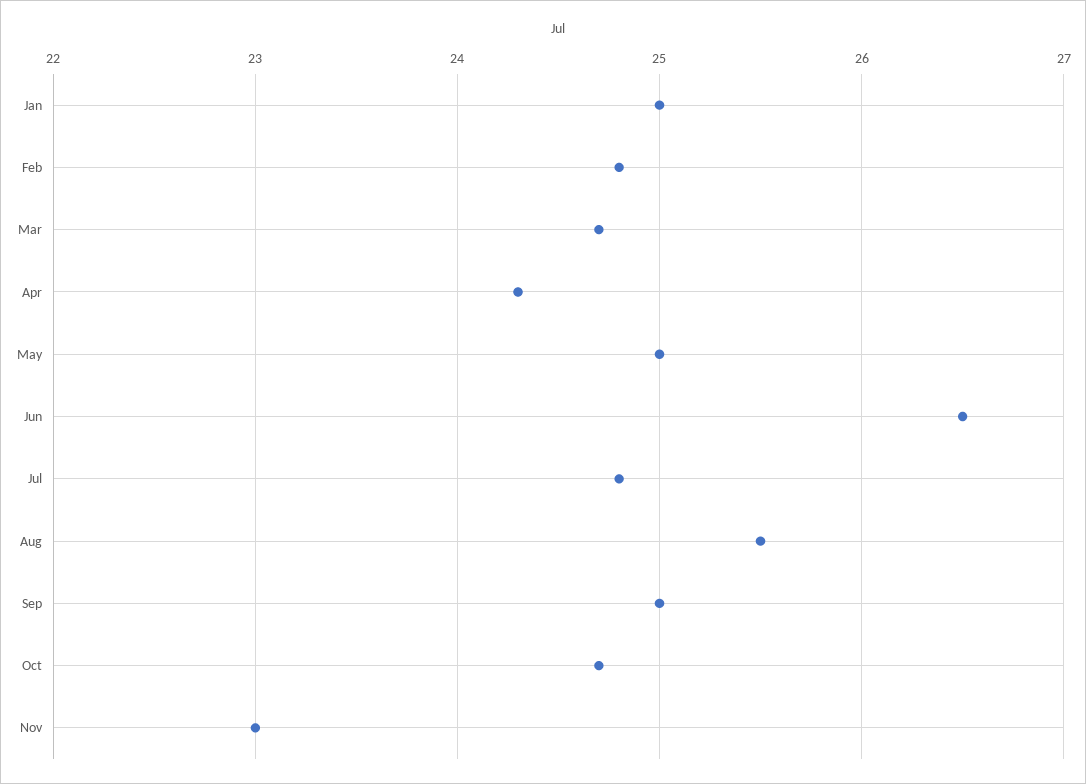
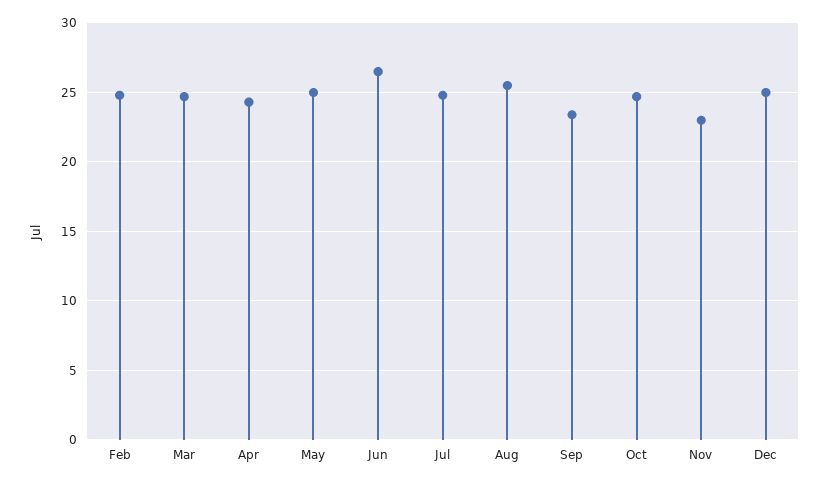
Jan: 25 -> none
Sep: 25 -> 23.5
Dec: none -> 25

